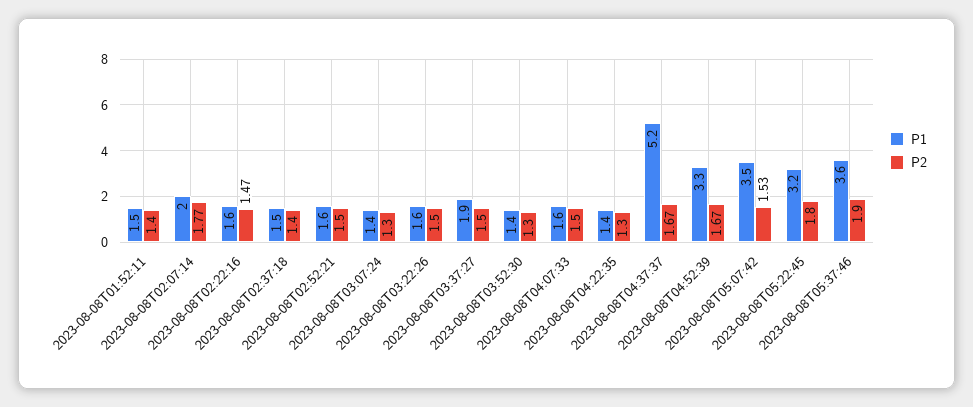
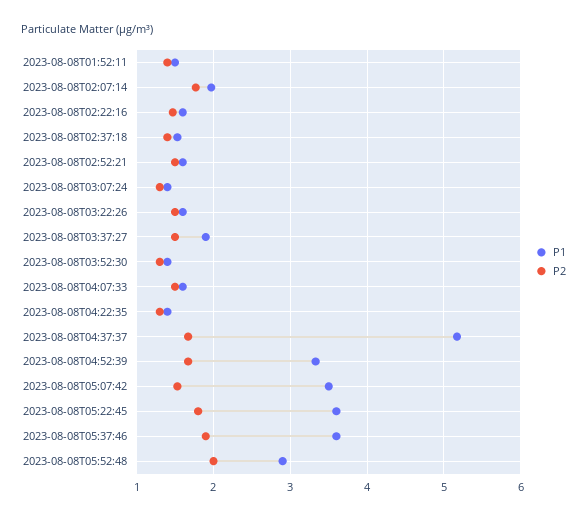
P1, 2023-08-08T05:22:45: 3.2 -> 3.6
P1, 2023-08-08T05:52:48: none -> 2.9
P2, 2023-08-08T05:52:48: none -> 2

